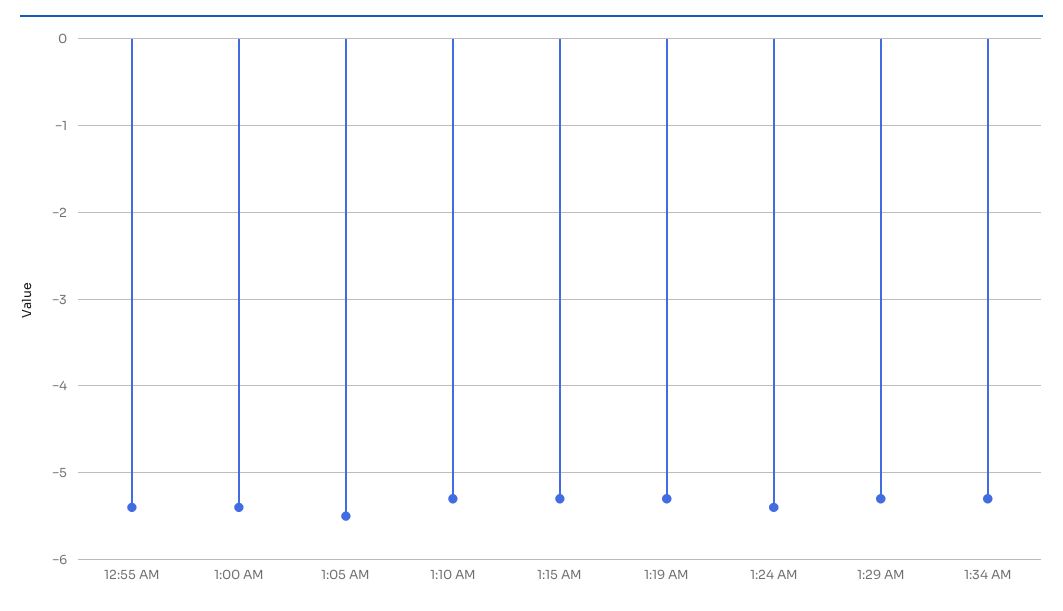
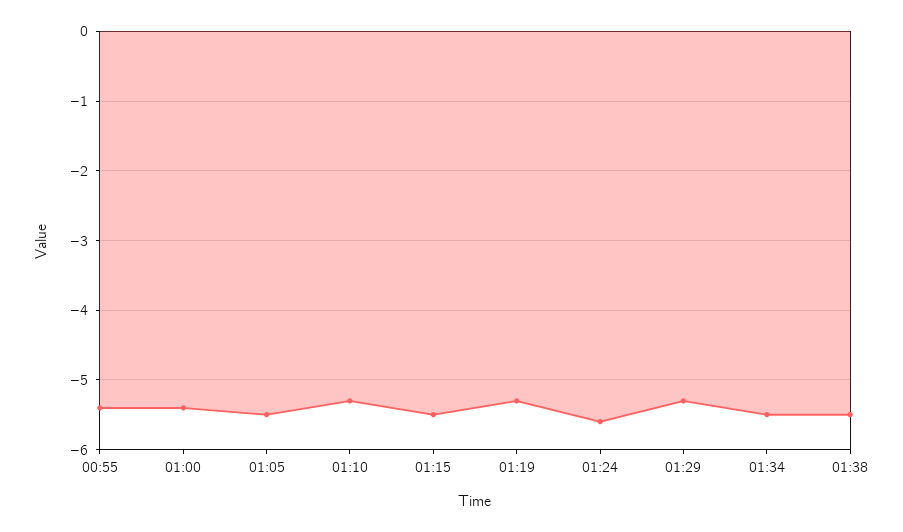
1:15 AM: -5.3 -> -5.5
1:24 AM: -5.4 -> -5.6
1:34 AM: -5.3 -> -5.5
01:38: none -> -5.5

